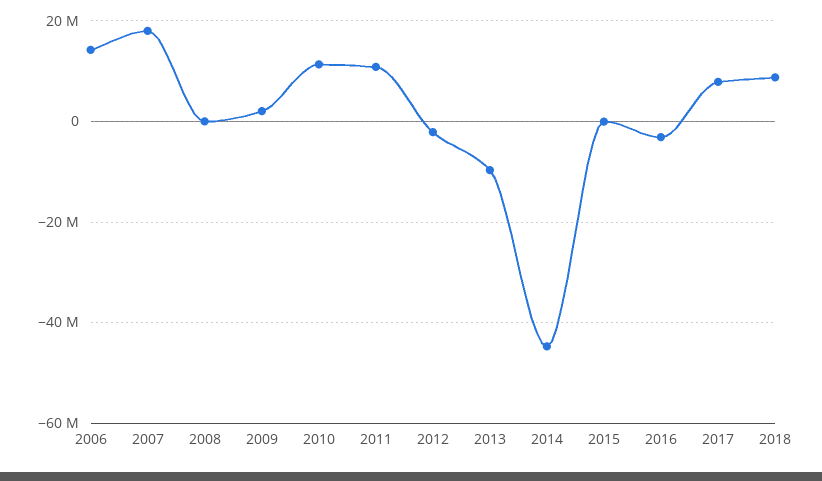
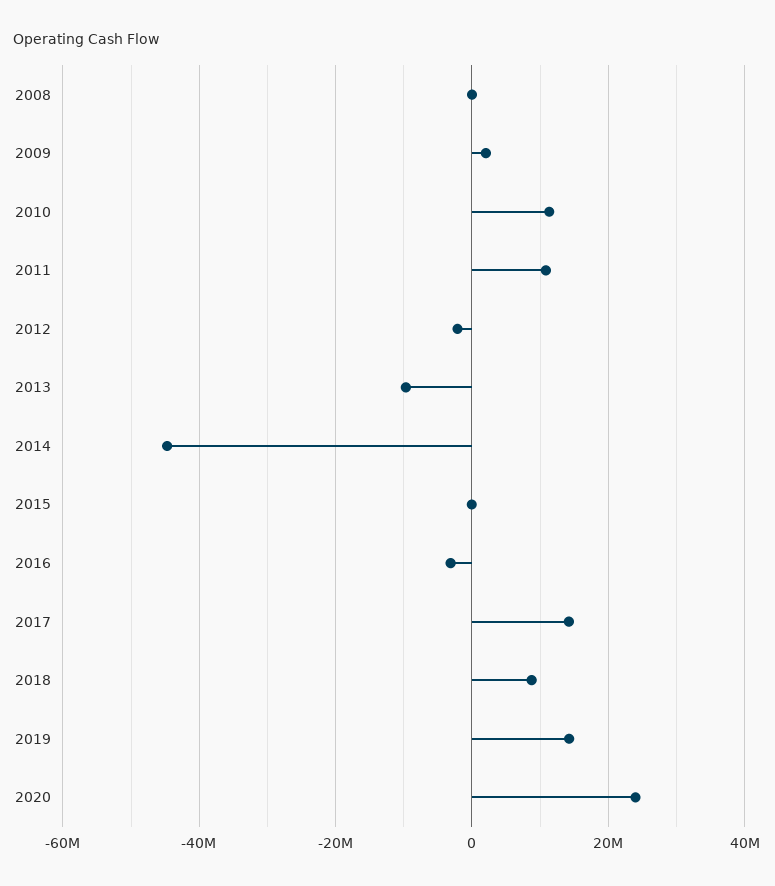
2006: 14000000 -> none
2007: 18000000 -> none
2017: 8000000 -> 14000000
2019: none -> 14000000
2020: none -> 24000000

